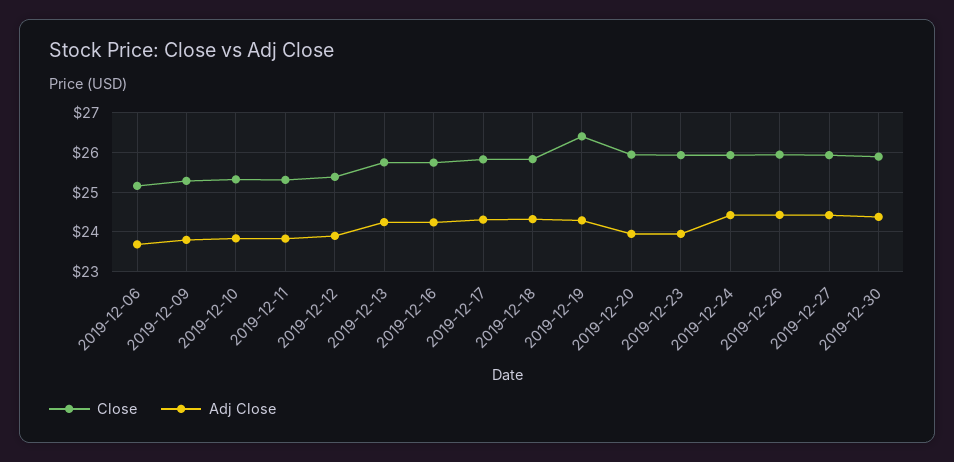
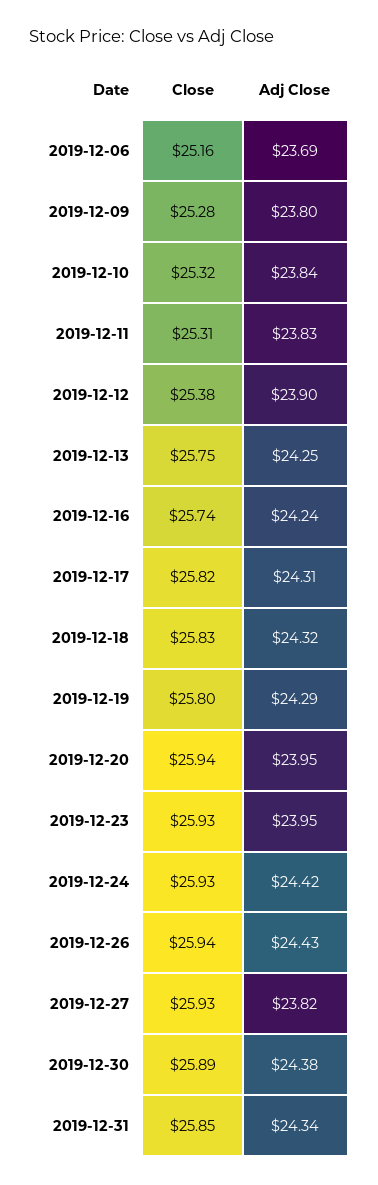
Close, 2019-12-19: 26.4 -> 25.8
Adj Close, 2019-12-27: 24.4 -> 23.82
Close, 2019-12-31: none -> 25.85
Adj Close, 2019-12-31: none -> 24.34

